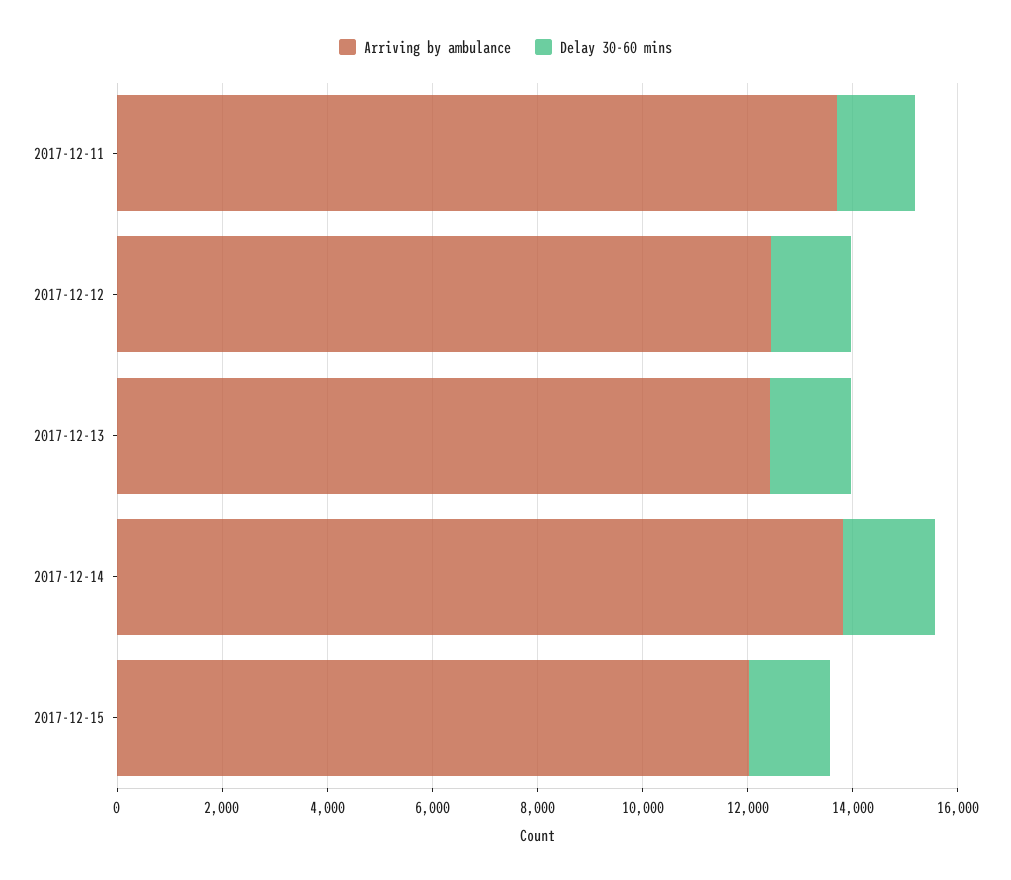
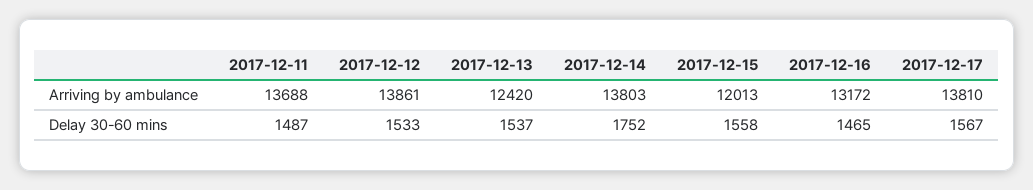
Arriving by ambulance, 2017-12-12: 12500 -> 13861
Arriving by ambulance, 2017-12-16: none -> 13172
Arriving by ambulance, 2017-12-17: none -> 13810
Delay 30-60 mins, 2017-12-16: none -> 1465
Delay 30-60 mins, 2017-12-17: none -> 1567

